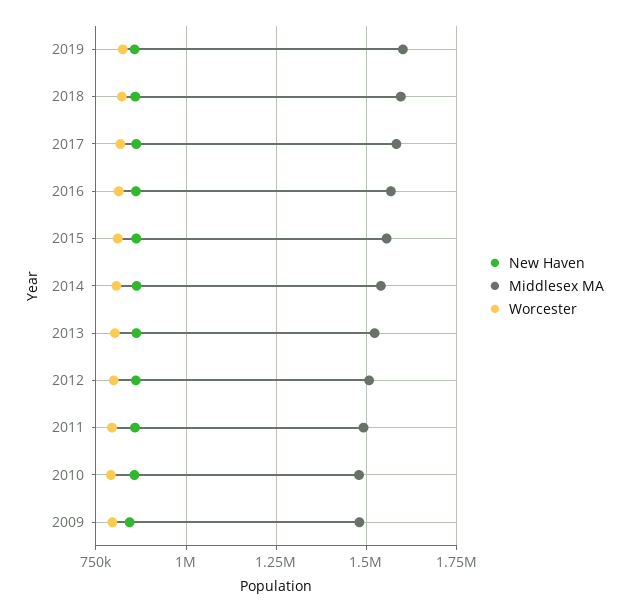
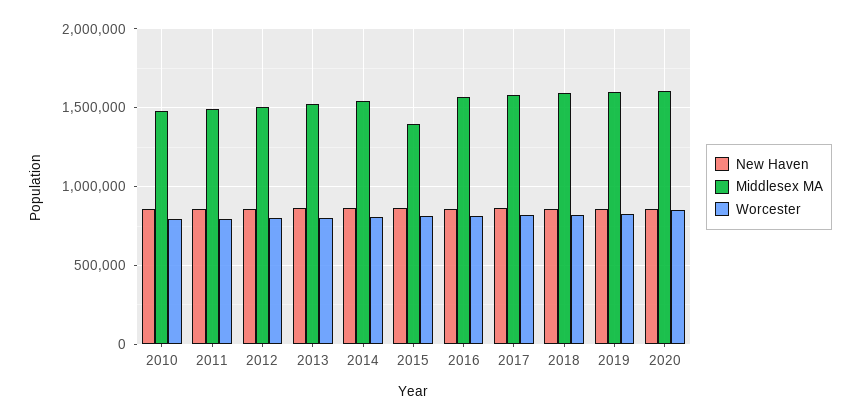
Middlesex MA, 2015: 1550000 -> 1400000
New Haven, 2009: 850000 -> none
Middlesex MA, 2009: 1475000 -> none
Worcester, 2009: 800000 -> none
New Haven, 2020: none -> 850000
Middlesex MA, 2020: none -> 1600000
Worcester, 2020: none -> 850000

